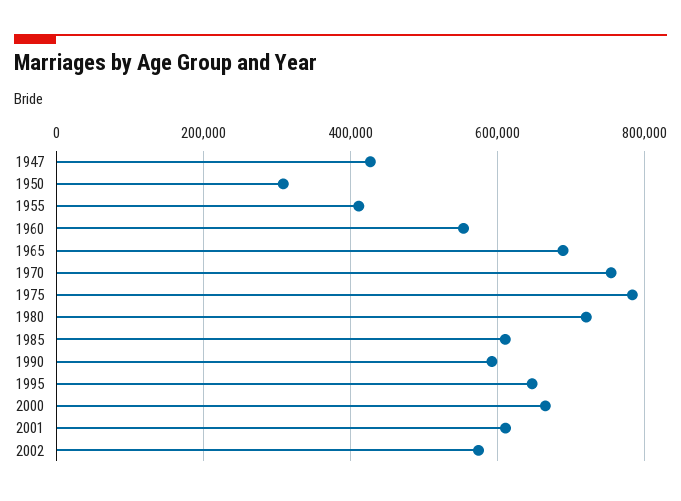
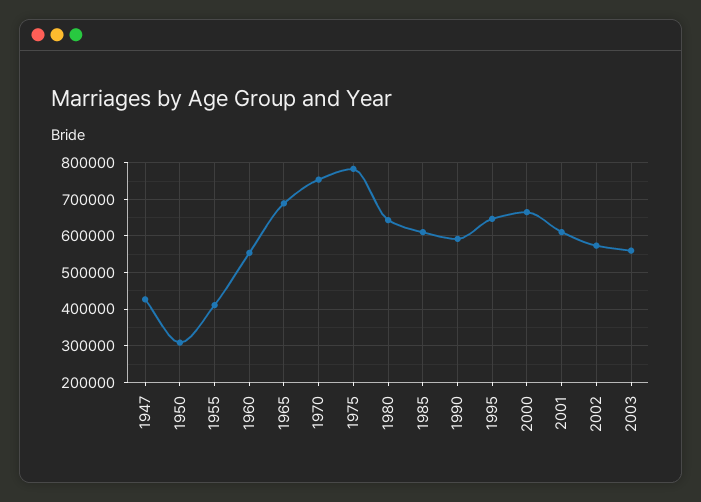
1980: 720000 -> 640000
2003: none -> 560000

